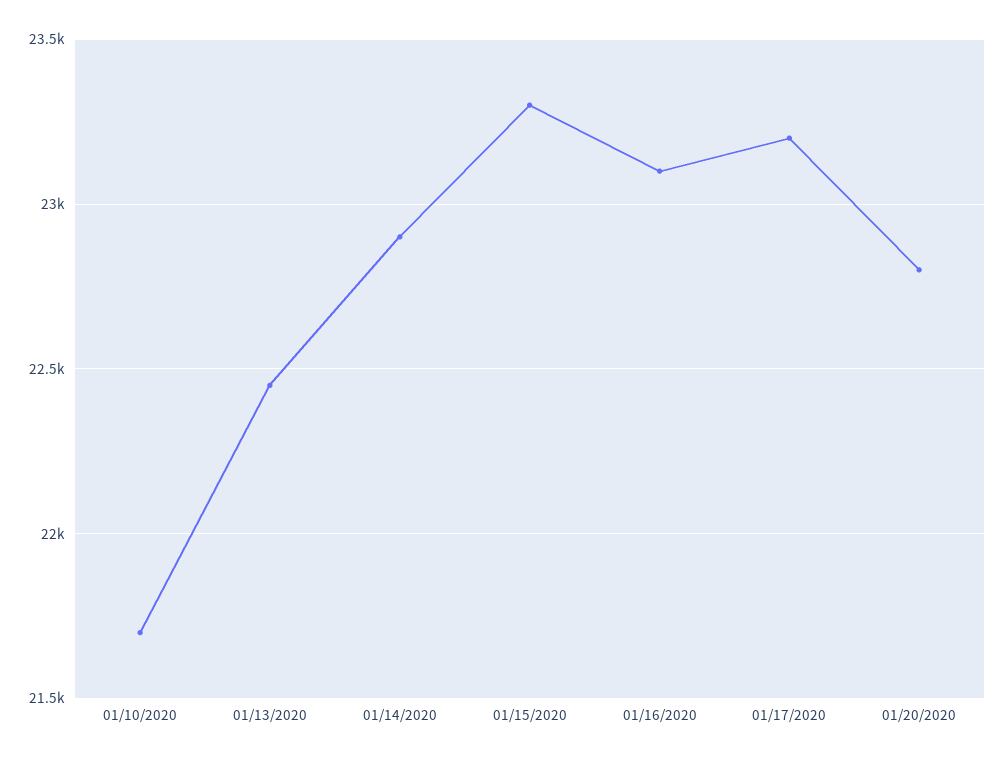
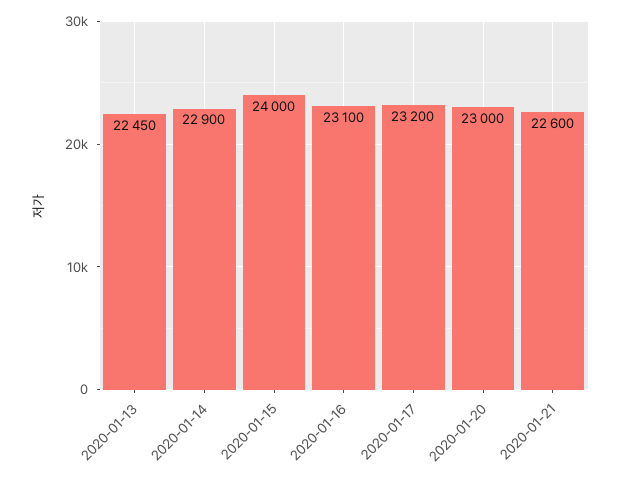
01/10/2020: 21700 -> none
01/15/2020: 23300 -> 24000
01/20/2020: 22800 -> 23000
2020-01-21: none -> 22600

